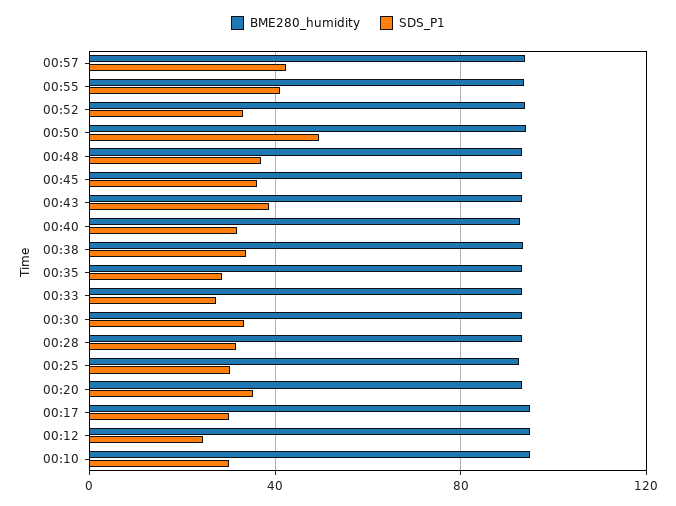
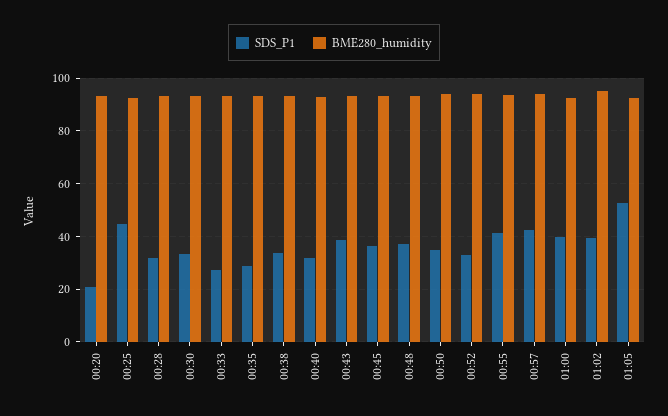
SDS_P1, 00:50: 50 -> 35
SDS_P1, 00:25: 30 -> 45
SDS_P1, 00:20: 35 -> 20
BME280_humidity, 00:17: 95 -> none
SDS_P1, 00:17: 30 -> none
BME280_humidity, 00:12: 95 -> none
SDS_P1, 00:12: 25 -> none
BME280_humidity, 00:10: 95 -> none
SDS_P1, 00:10: 30 -> none
SDS_P1, 01:00: none -> 40
BME280_humidity, 01:00: none -> 92.5
SDS_P1, 01:02: none -> 40
BME280_humidity, 01:02: none -> 95
SDS_P1, 01:05: none -> 52.5
BME280_humidity, 01:05: none -> 92.5

